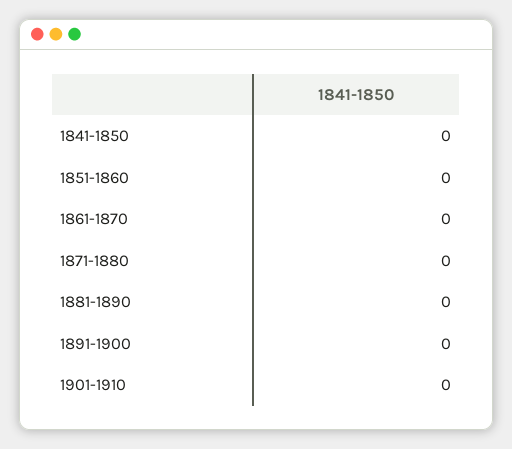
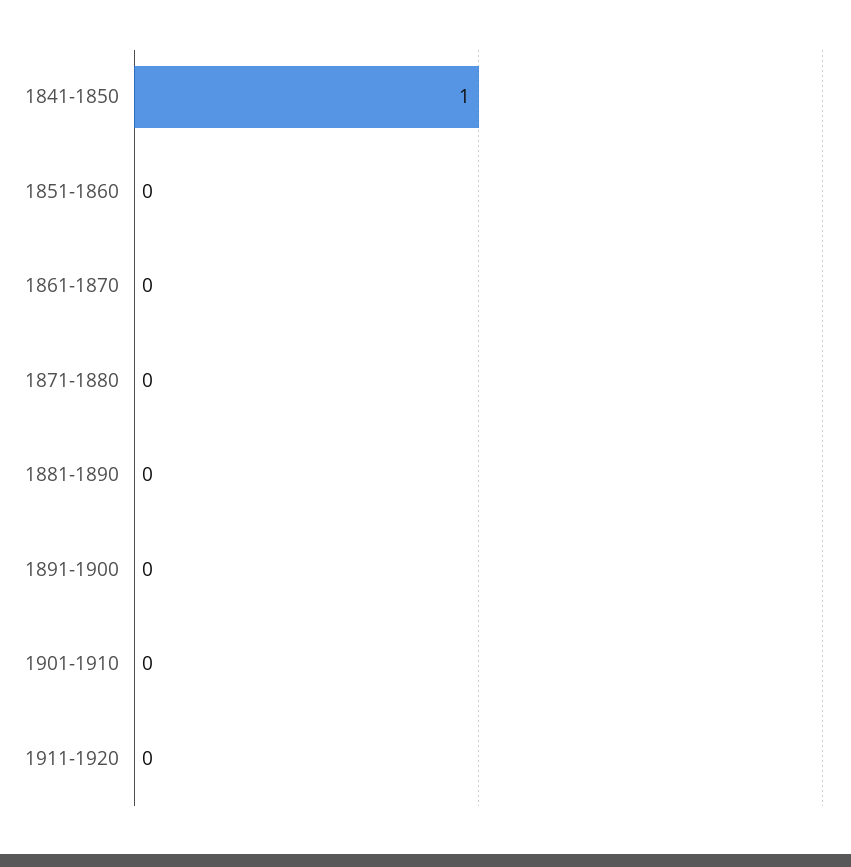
1841-1850: 0 -> 1
1911-1920: none -> 0

